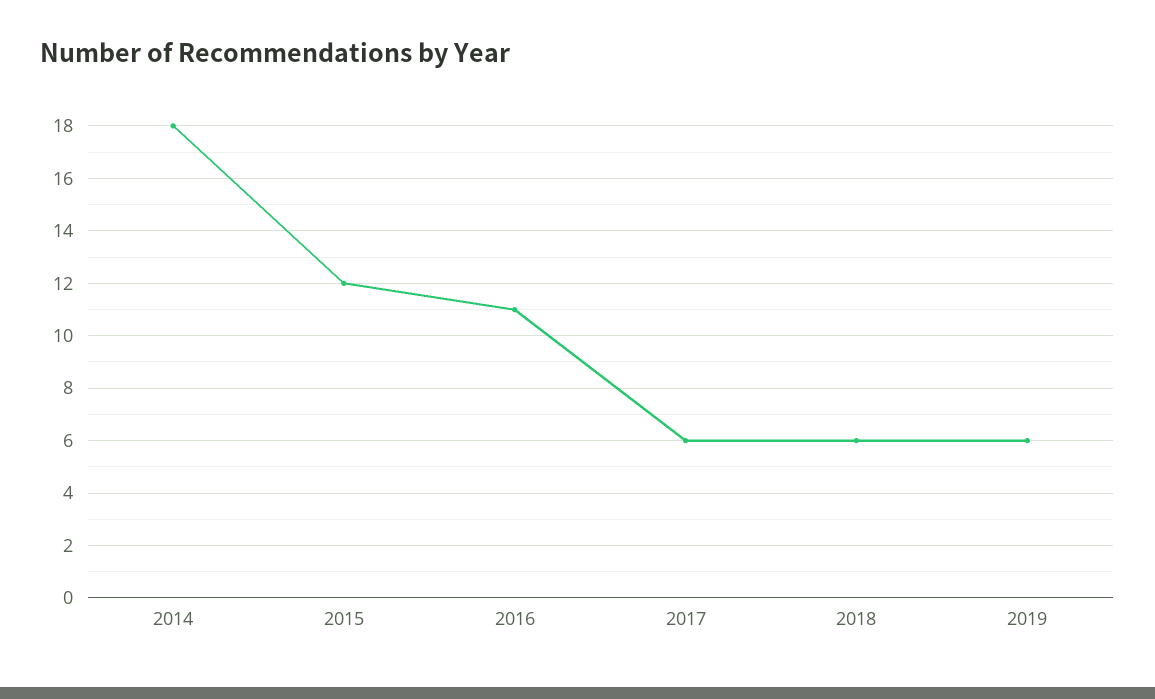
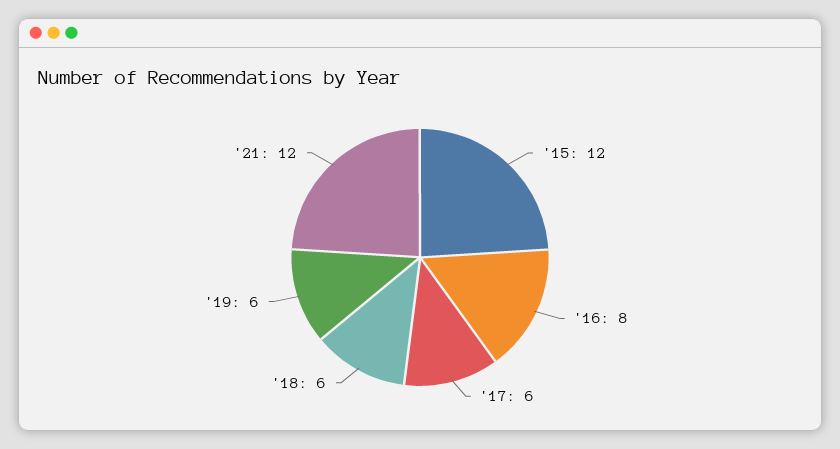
2014: 18 -> none
2016: 11 -> 8
'21: none -> 12

